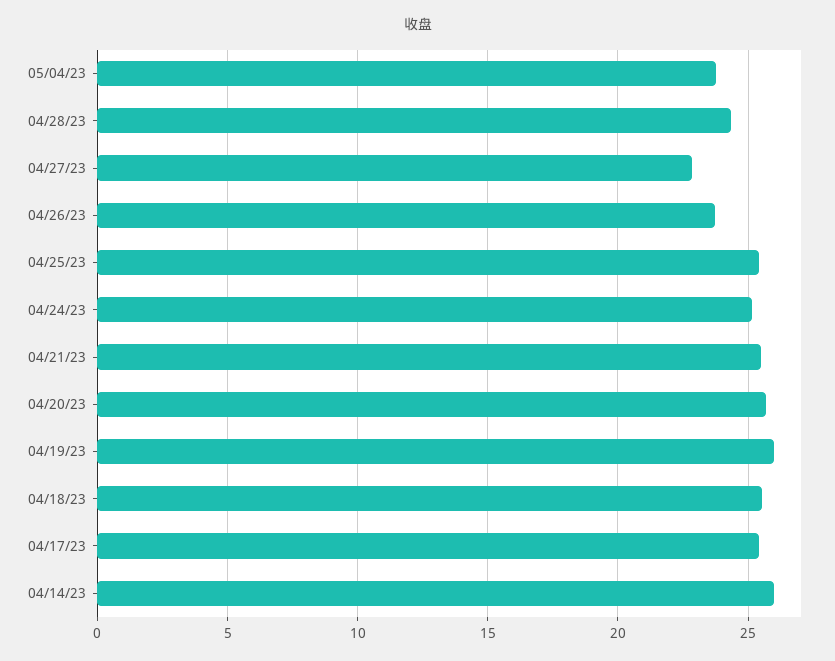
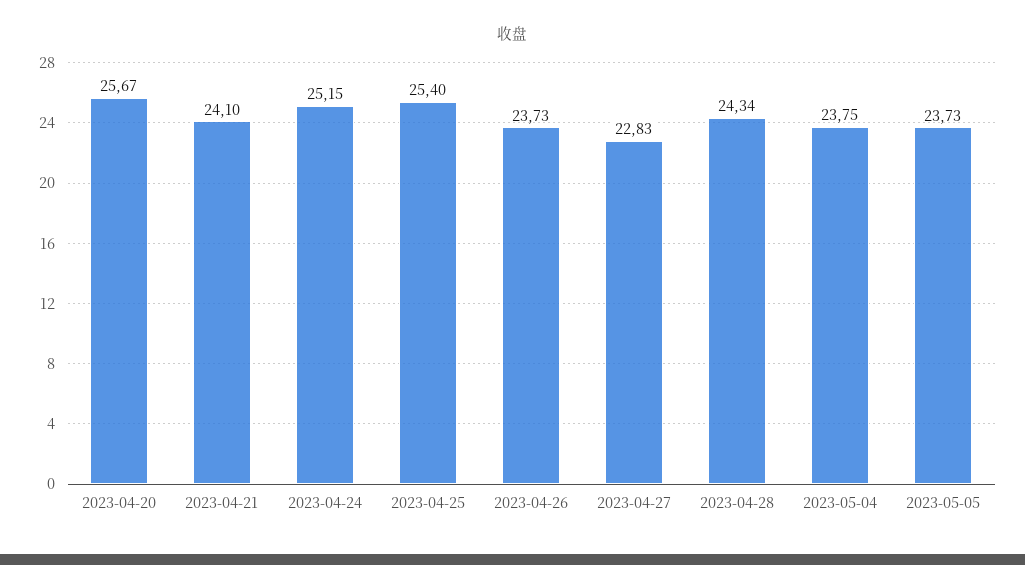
04/21/23: 25.5 -> 24.1
04/19/23: 26 -> none
04/18/23: 25.5 -> none
04/17/23: 25.5 -> none
04/14/23: 26 -> none
2023-05-05: none -> 23.73

